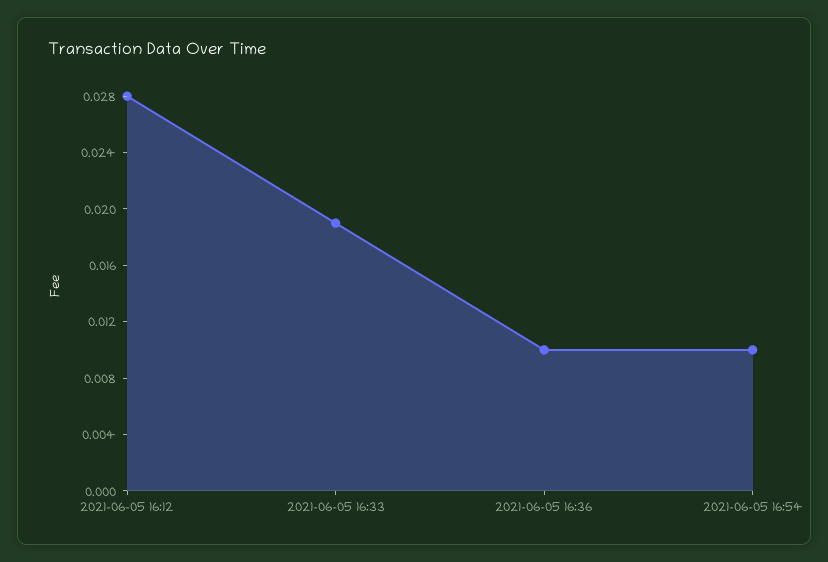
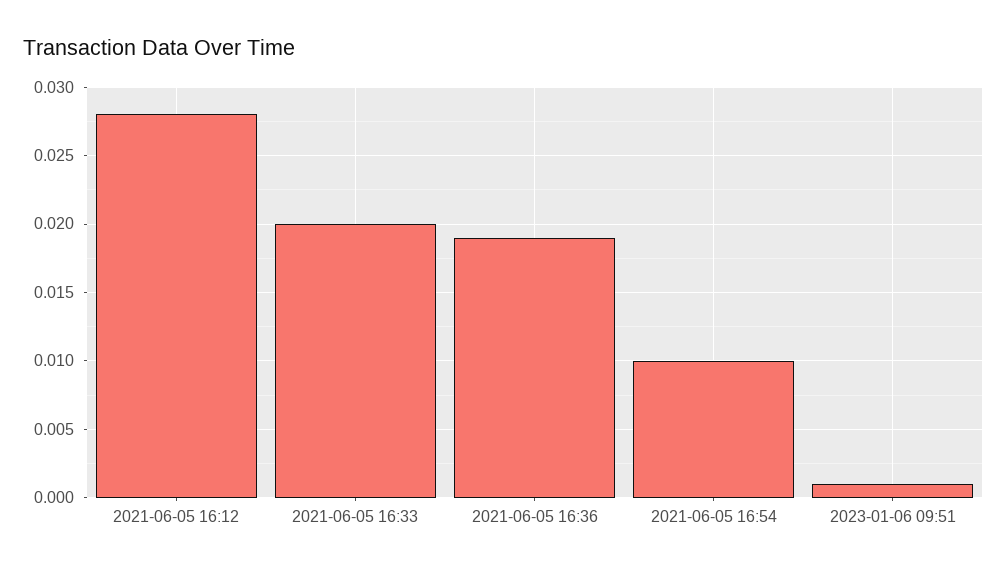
2021-06-05 16:33: 0.019 -> 0.02
2021-06-05 16:36: 0.01 -> 0.019
2023-01-06 09:51: none -> 0.001

